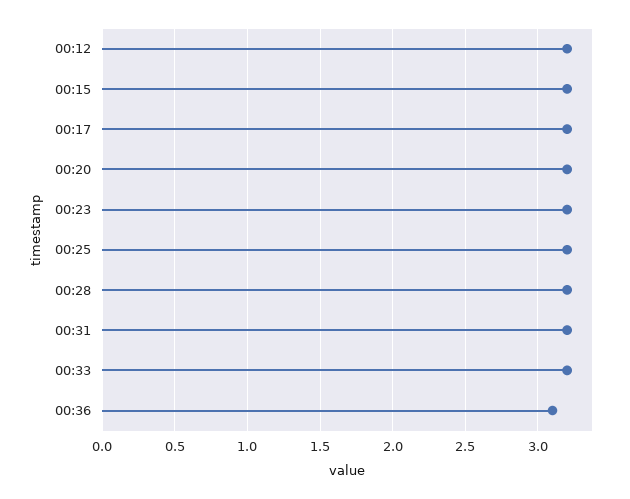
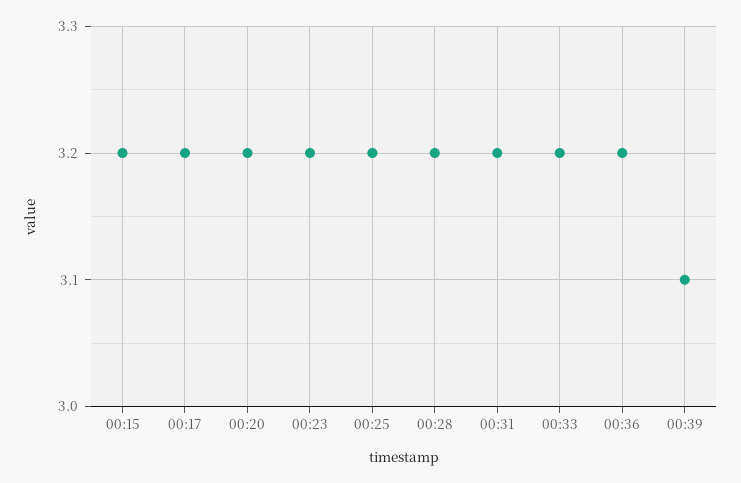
00:12: 3.2 -> none
00:36: 3.1 -> 3.2
00:39: none -> 3.1

